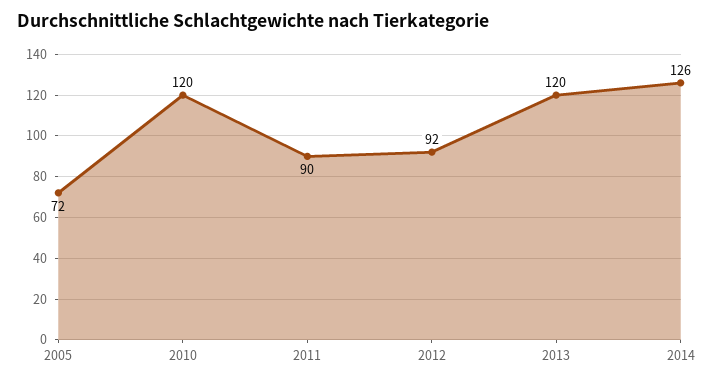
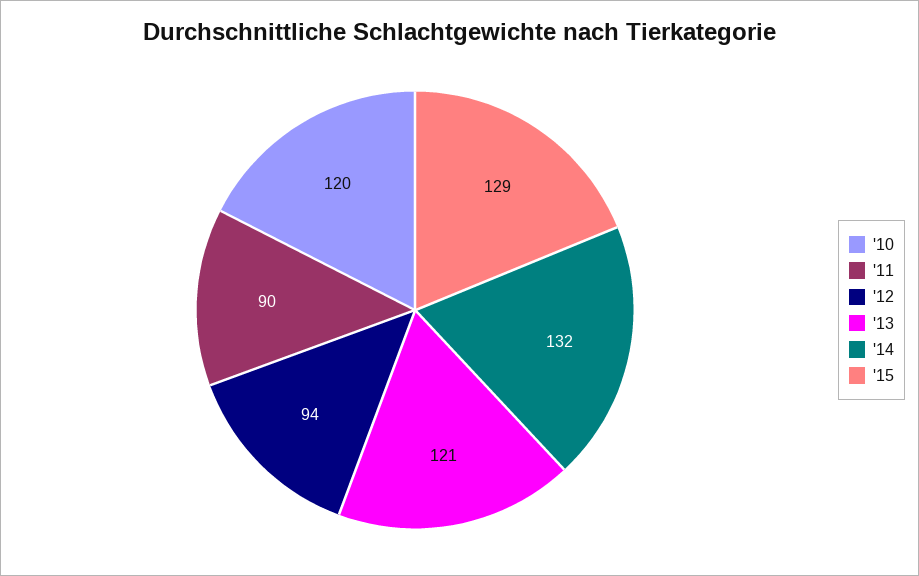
2005: 72 -> none
2012: 92 -> 94
2013: 120 -> 121
2014: 126 -> 132
'15: none -> 129

